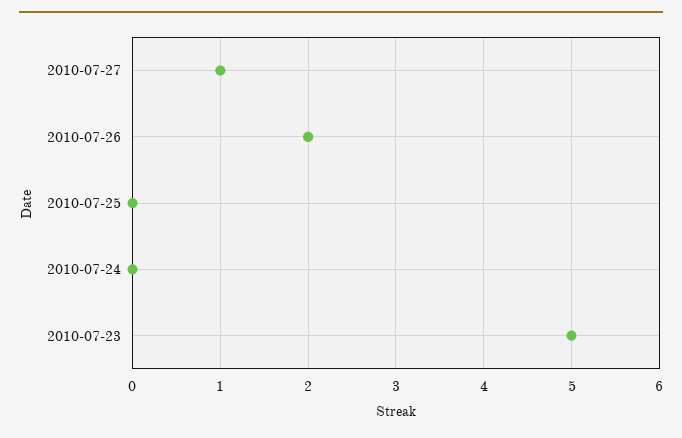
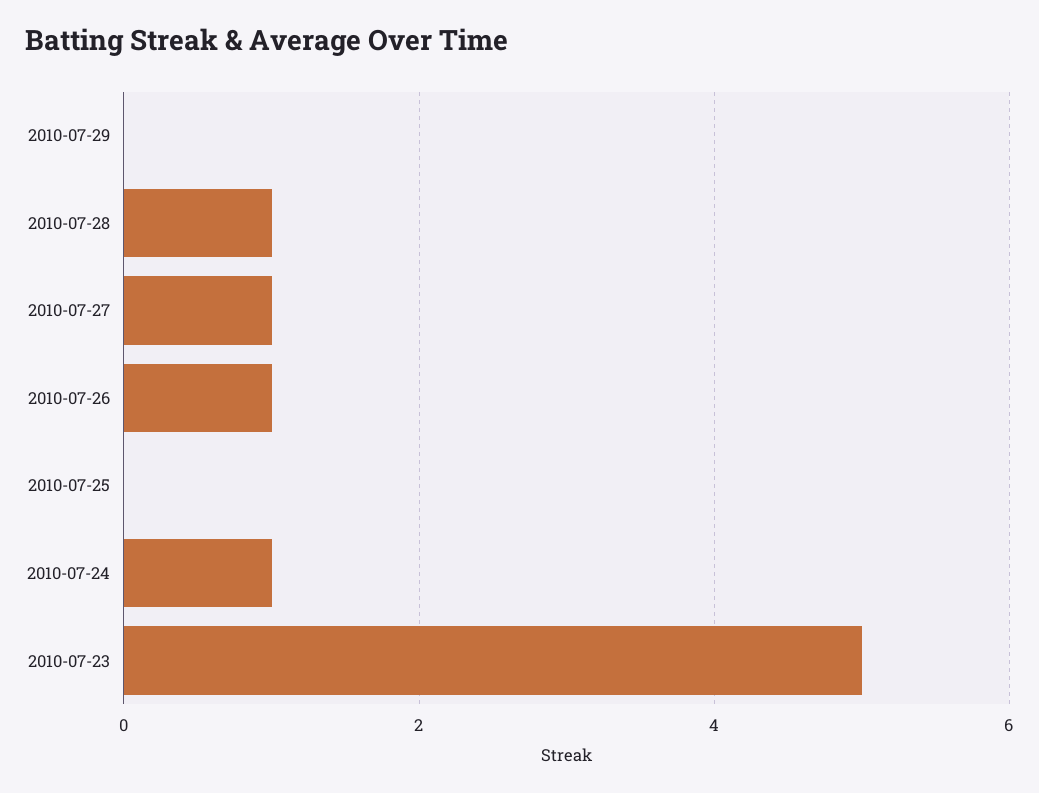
2010-07-26: 2 -> 1
2010-07-24: 0 -> 1
2010-07-29: none -> 0
2010-07-28: none -> 1

